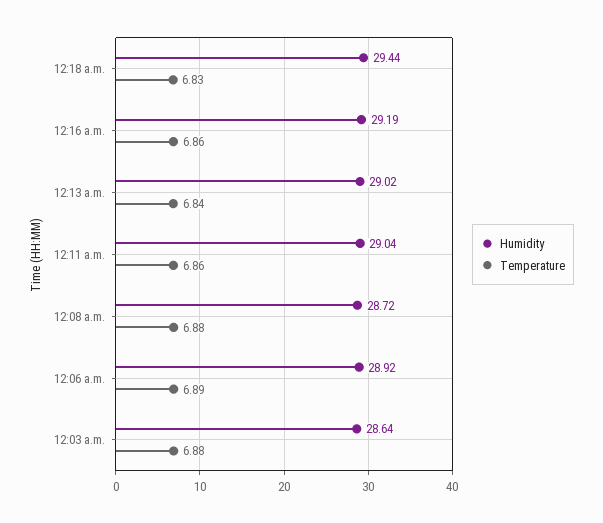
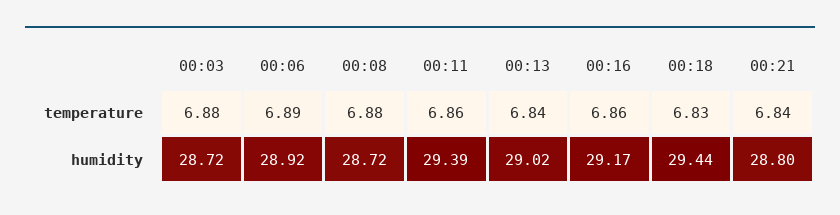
Humidity, 12:16 a.m.: 29.19 -> 29.17
Humidity, 12:11 a.m.: 29.04 -> 29.39
Humidity, 12:03 a.m.: 28.64 -> 28.72
Temperature, 00:21: none -> 6.84
Humidity, 00:21: none -> 28.8

